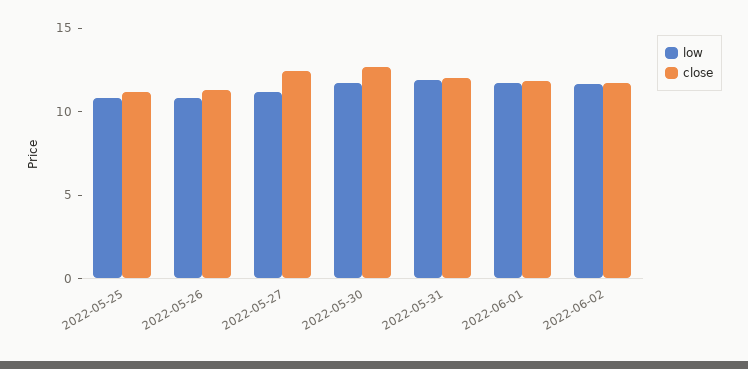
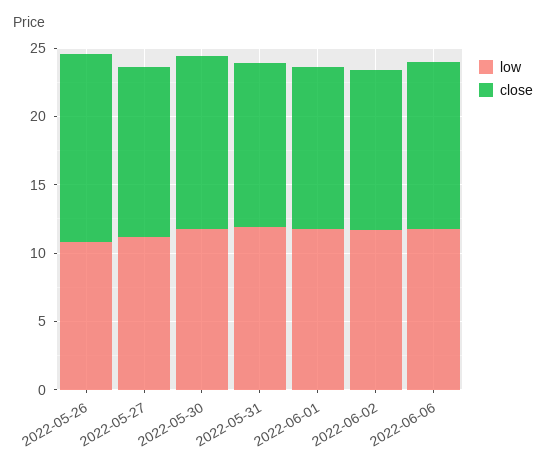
low, 2022-05-25: 11 -> none
close, 2022-05-25: 11 -> none
close, 2022-05-26: 11 -> 14
low, 2022-06-06: none -> 12
close, 2022-06-06: none -> 12

